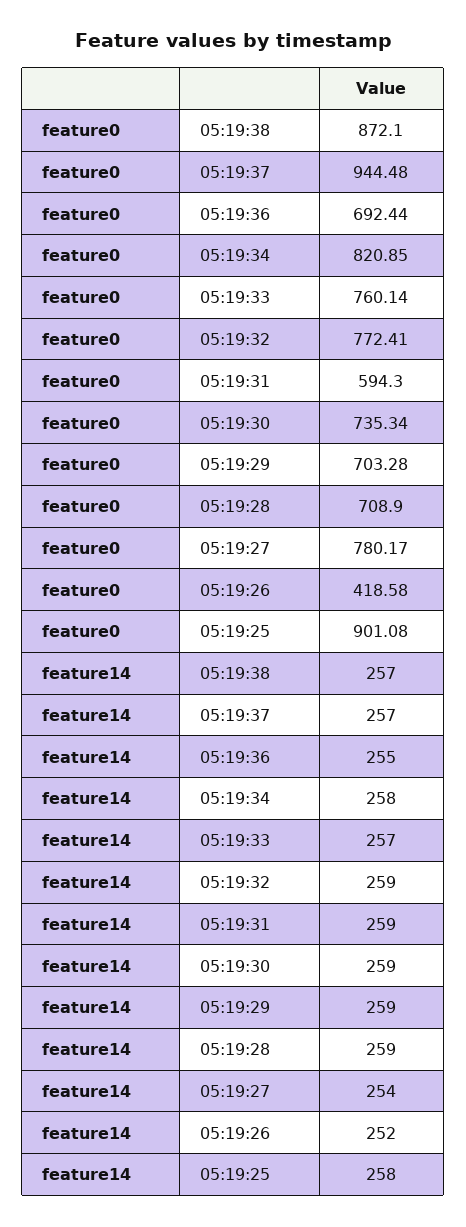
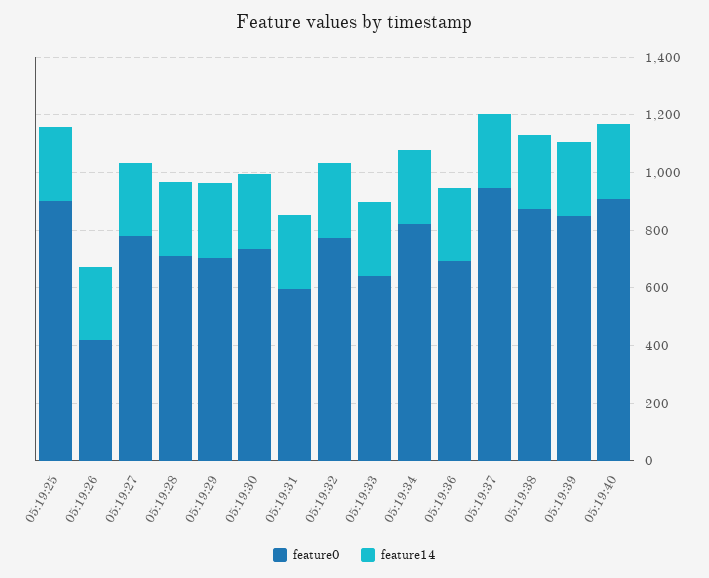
feature0, 05:19:33: 760.14 -> 650
feature0, 05:19:39: none -> 850
feature14, 05:19:39: none -> 250
feature0, 05:19:40: none -> 900
feature14, 05:19:40: none -> 250

